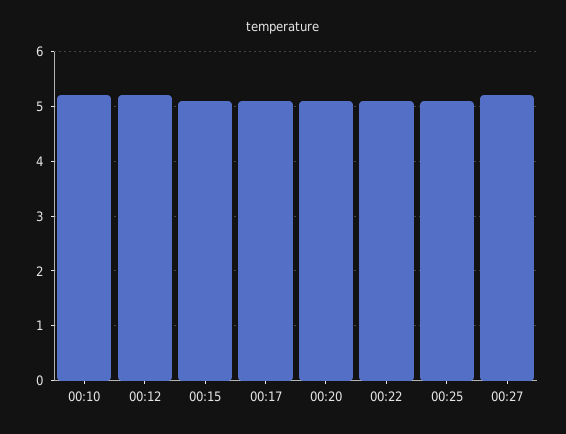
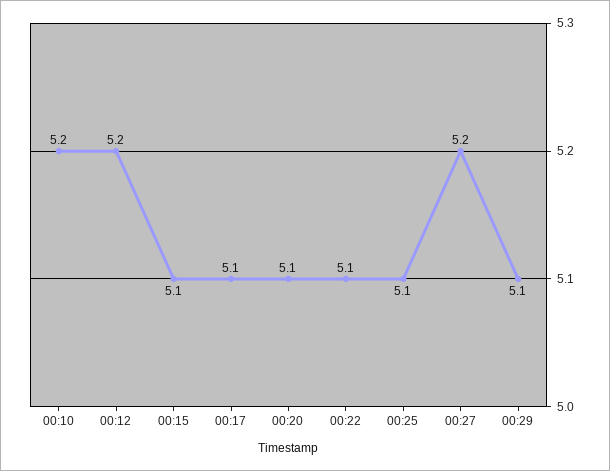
00:29: none -> 5.1

